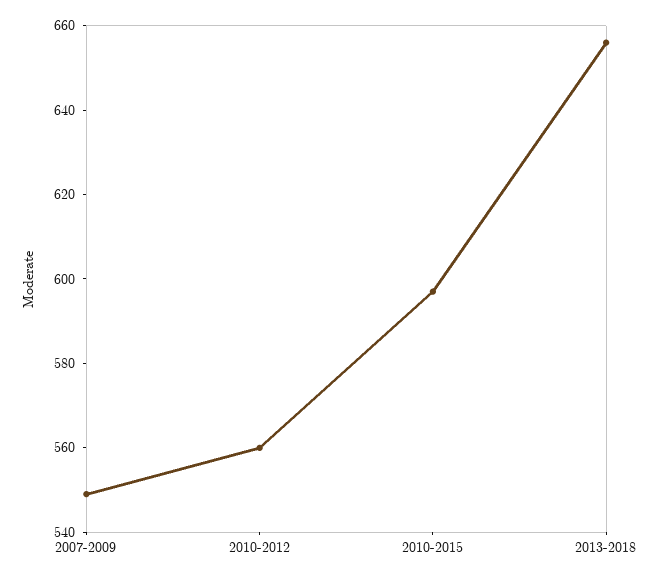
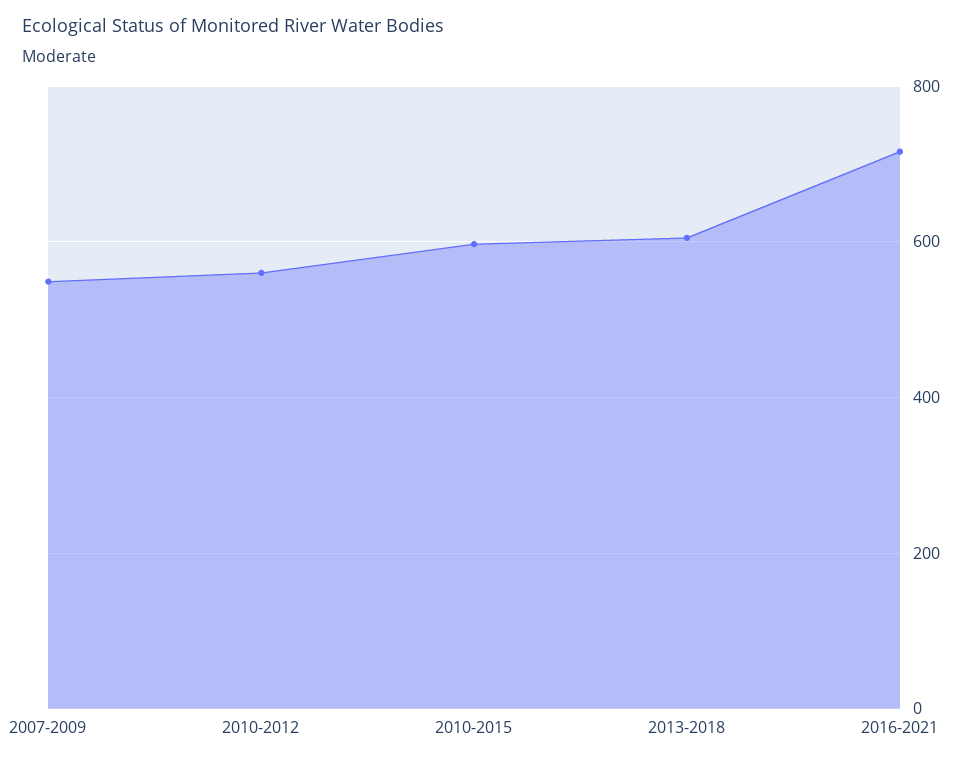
2013-2018: 655 -> 600
2016-2021: none -> 720

